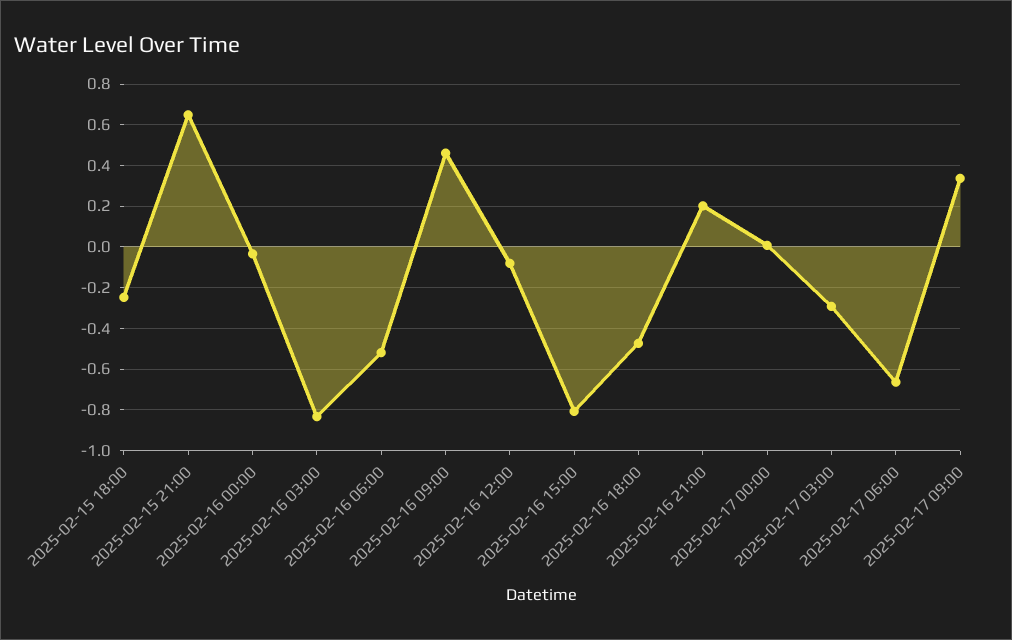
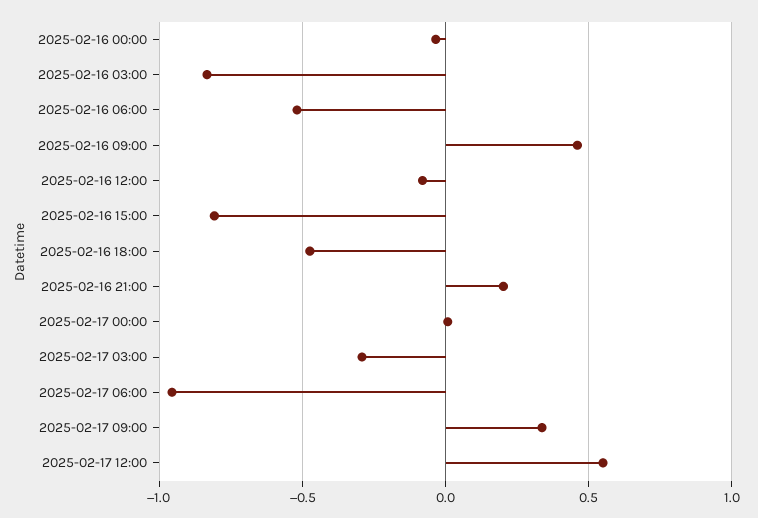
2025-02-15 18:00: -0.25 -> none
2025-02-15 21:00: 0.65 -> none
2025-02-17 06:00: -0.65 -> -0.95
2025-02-17 12:00: none -> 0.55

